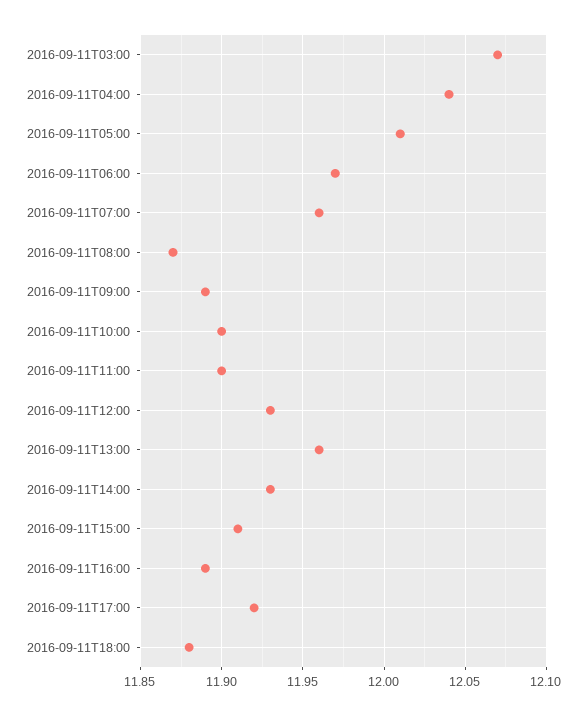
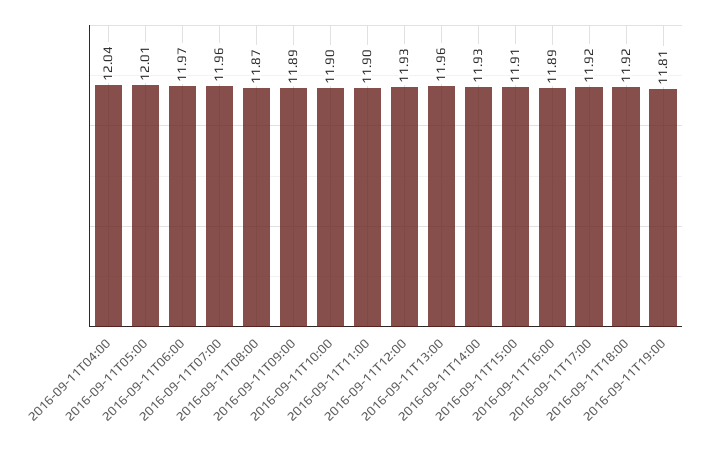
2016-09-11T03:00: 12.07 -> none
2016-09-11T18:00: 11.88 -> 11.92
2016-09-11T19:00: none -> 11.81

